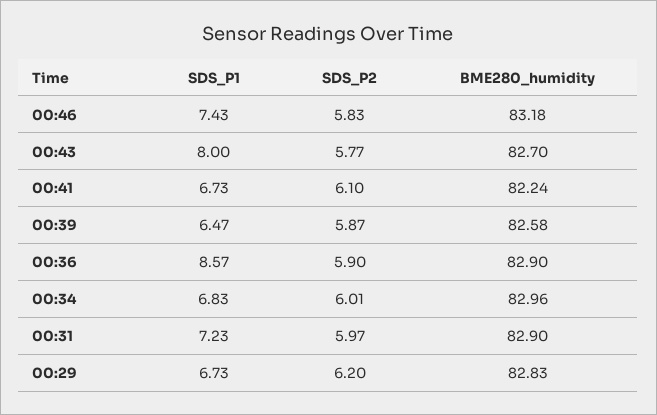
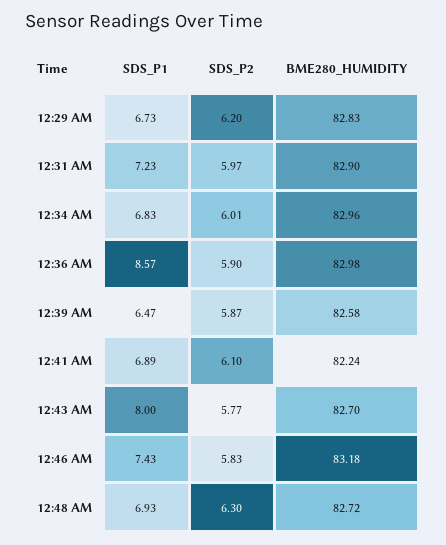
SDS_P1, 00:41: 6.73 -> 6.89
BME280_humidity, 00:36: 82.9 -> 82.98
SDS_P1, 12:48 AM: none -> 6.93
SDS_P2, 12:48 AM: none -> 6.3
BME280_humidity, 12:48 AM: none -> 82.72

